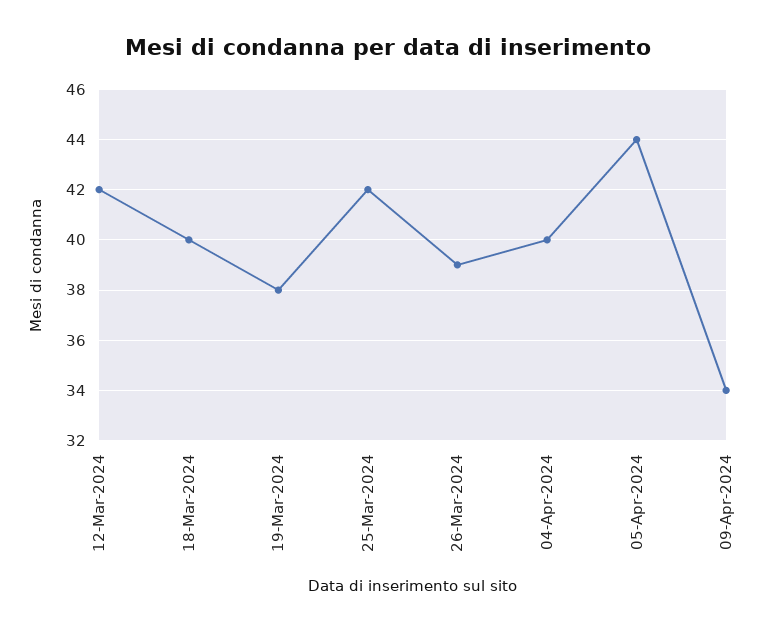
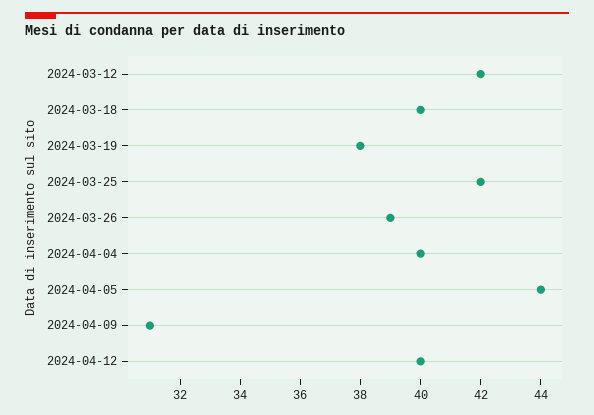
09-Apr-2024: 34 -> 31
2024-04-12: none -> 40

